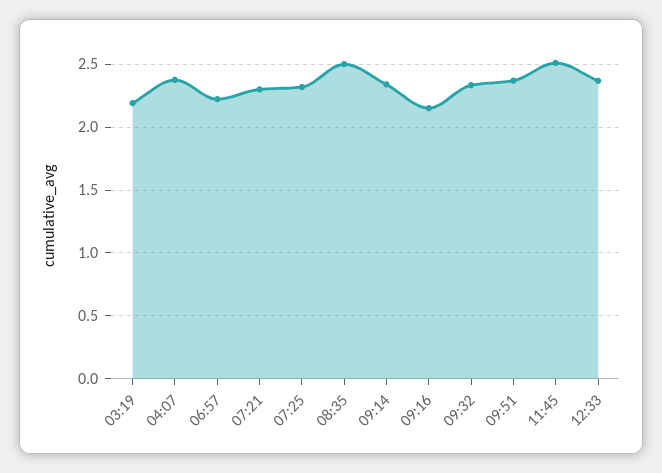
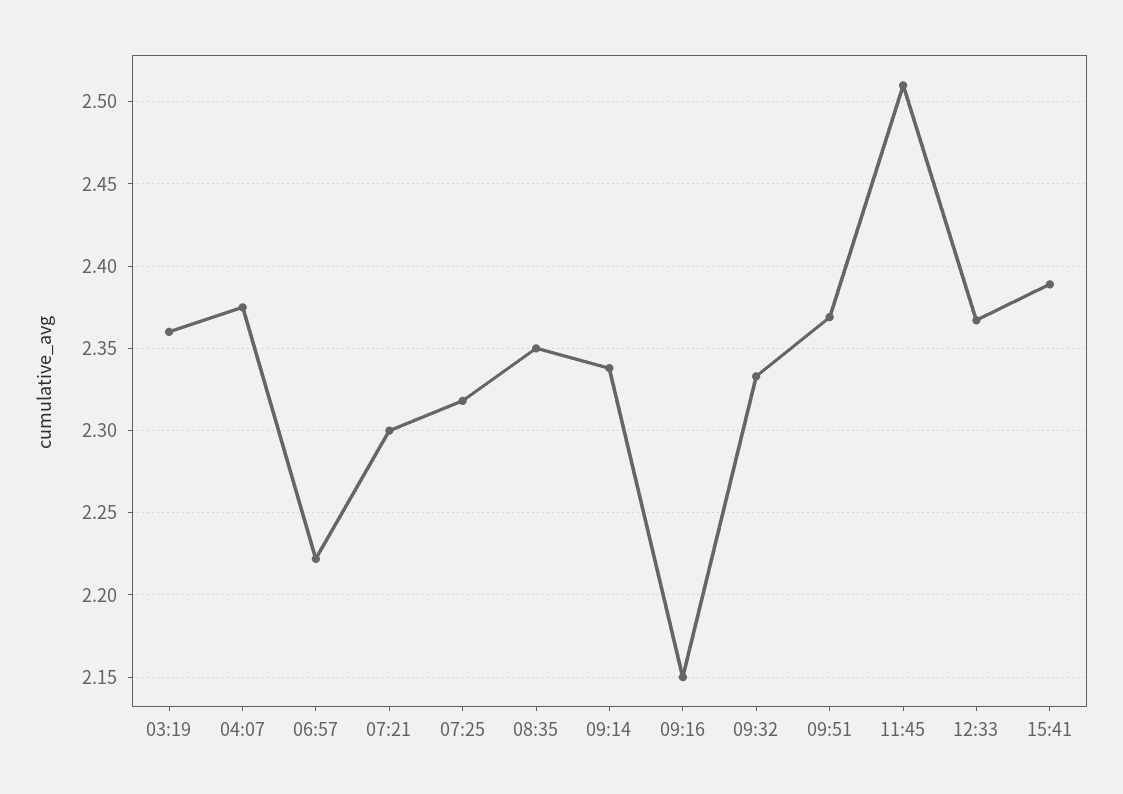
03:19: 2.2 -> 2.36
08:35: 2.5 -> 2.35
15:41: none -> 2.39

